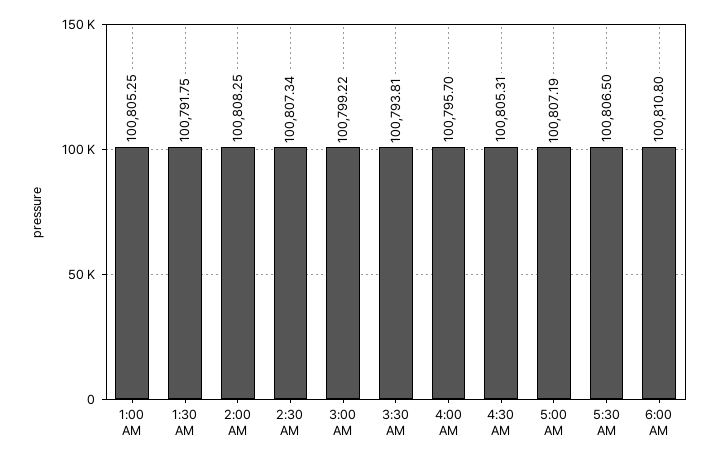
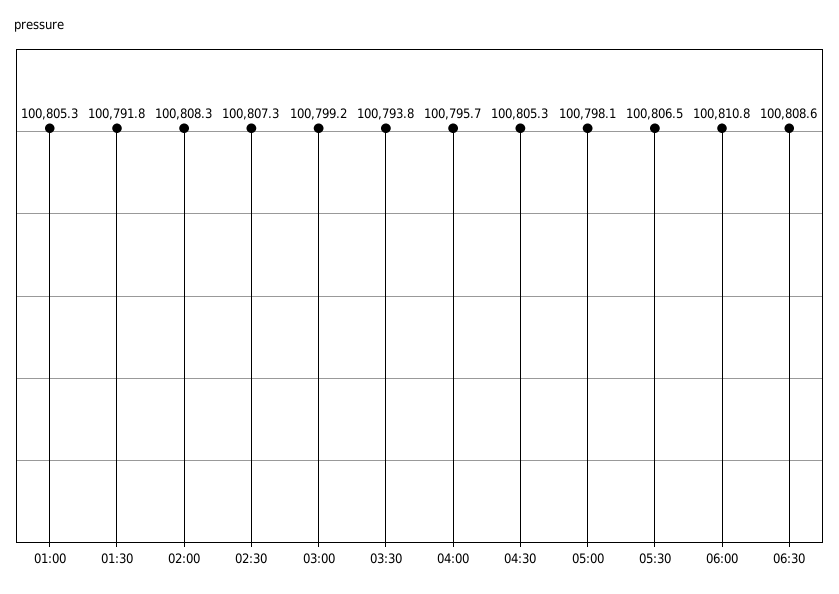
5:00 AM: 100807.19 -> 100798.1
06:30: none -> 100808.6

